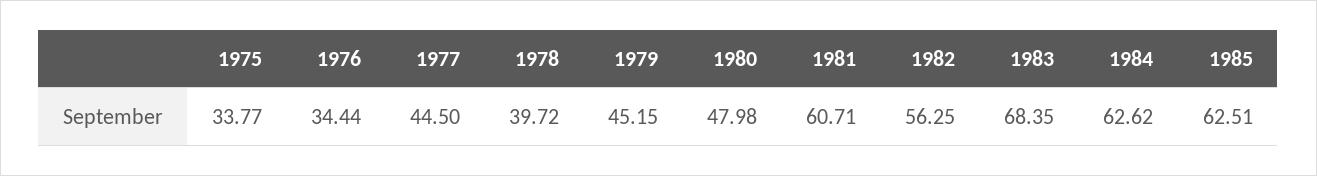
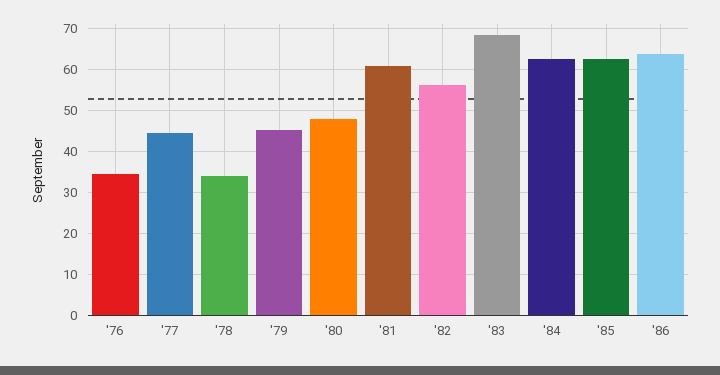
1975: 33.77 -> none
1978: 39.72 -> 34
'86: none -> 64

